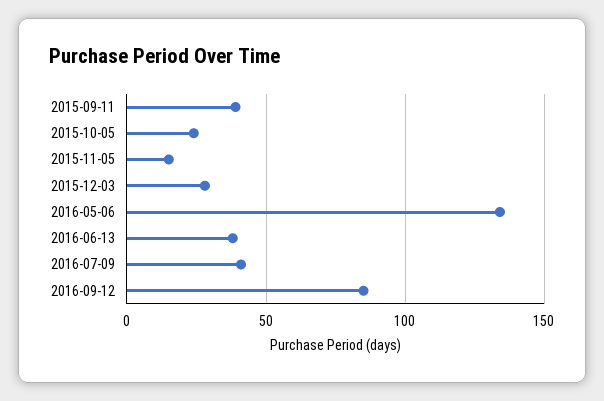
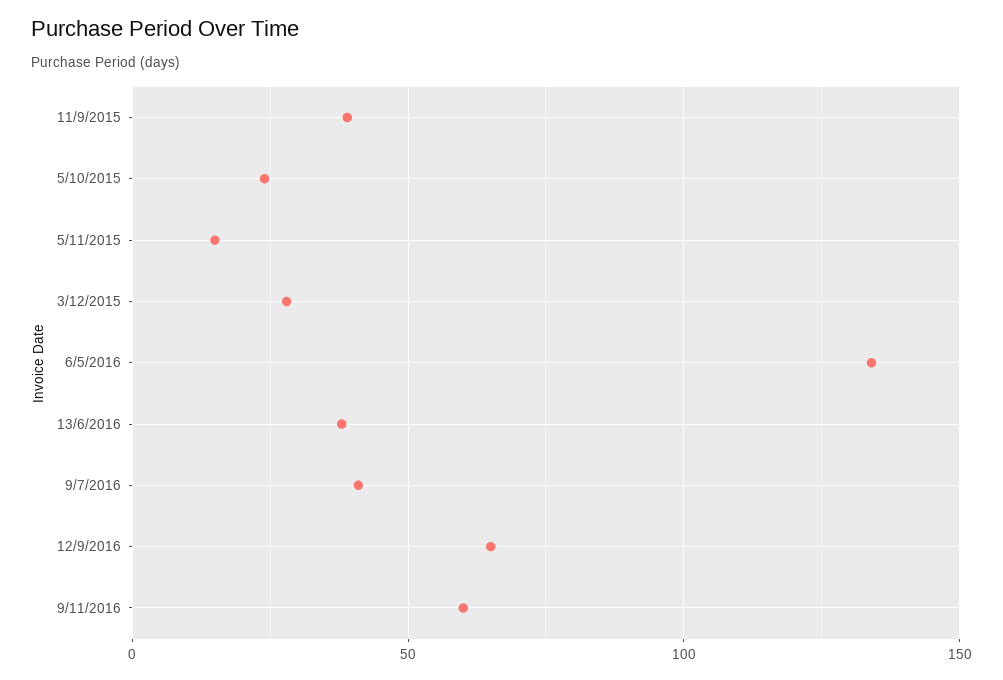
2016-09-12: 85 -> 65
9/11/2016: none -> 60

